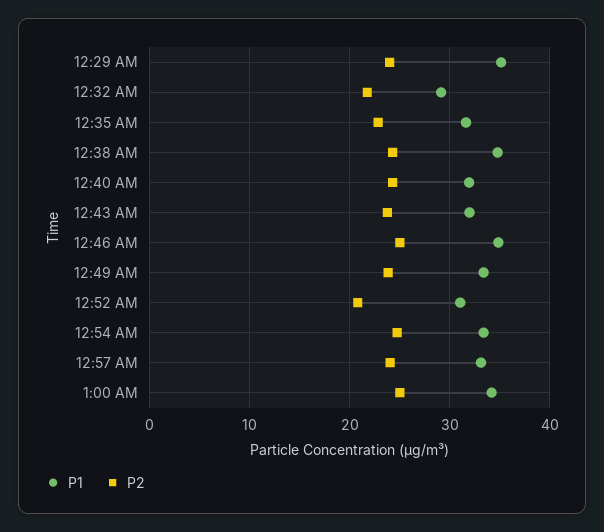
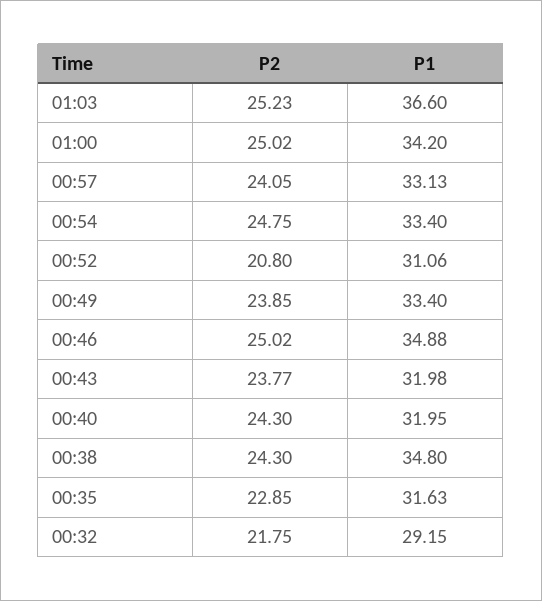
P1, 12:29 AM: 35 -> none
P2, 12:29 AM: 24 -> none
P2, 01:03: none -> 25.23
P1, 01:03: none -> 36.6

